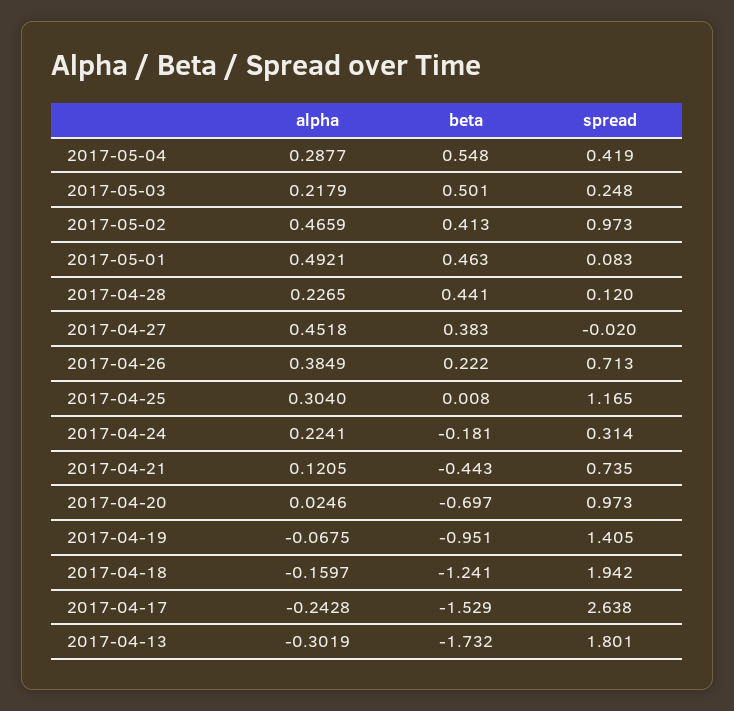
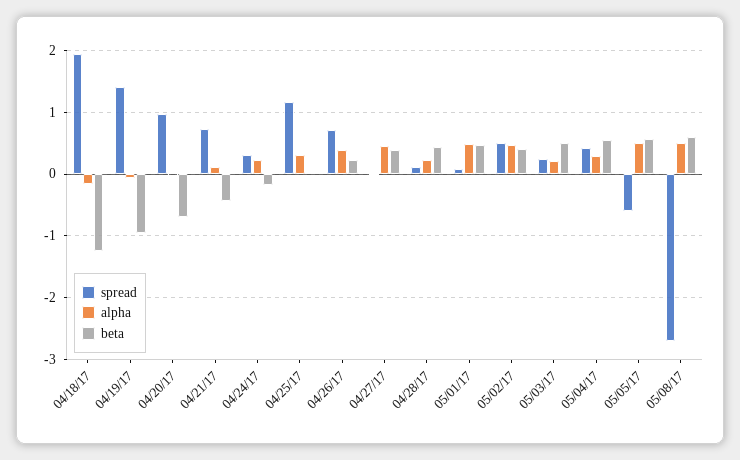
spread, 2017-05-02: 0.973 -> 0.5
alpha, 2017-04-17: -0.2428 -> none
beta, 2017-04-17: -1.529 -> none
spread, 2017-04-17: 2.638 -> none
alpha, 2017-04-13: -0.3019 -> none
beta, 2017-04-13: -1.732 -> none
spread, 2017-04-13: 1.801 -> none
spread, 05/05/17: none -> -0.6
alpha, 05/05/17: none -> 0.5
beta, 05/05/17: none -> 0.6
spread, 05/08/17: none -> -2.7
alpha, 05/08/17: none -> 0.5
beta, 05/08/17: none -> 0.6

